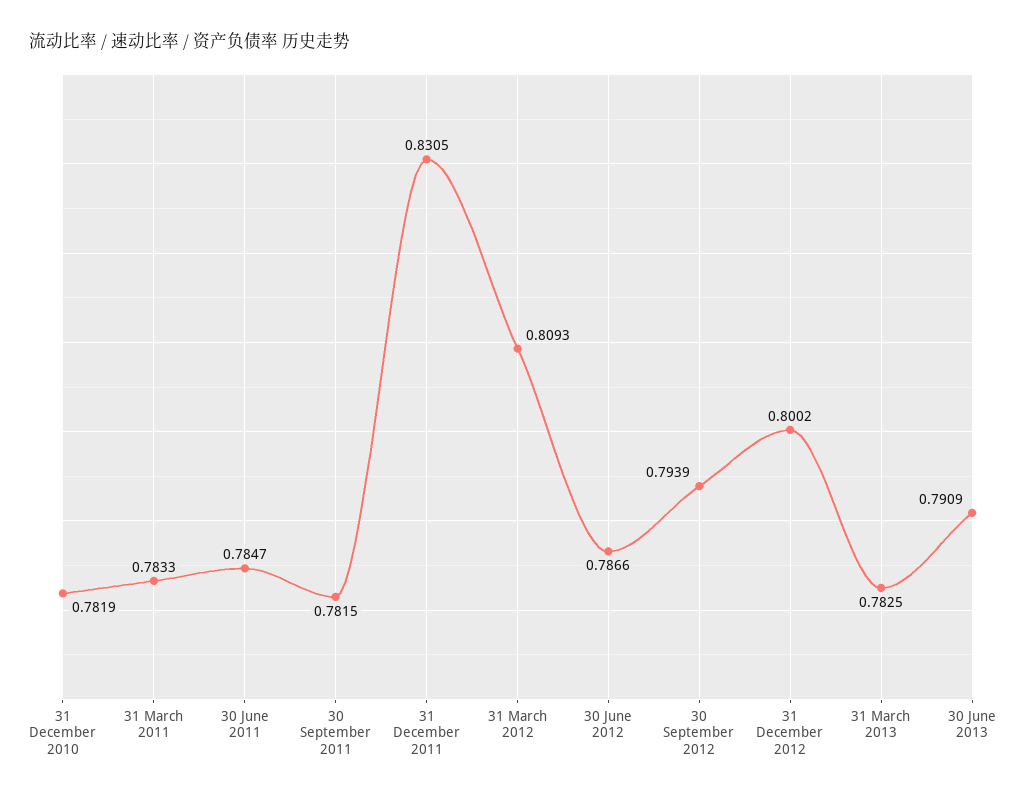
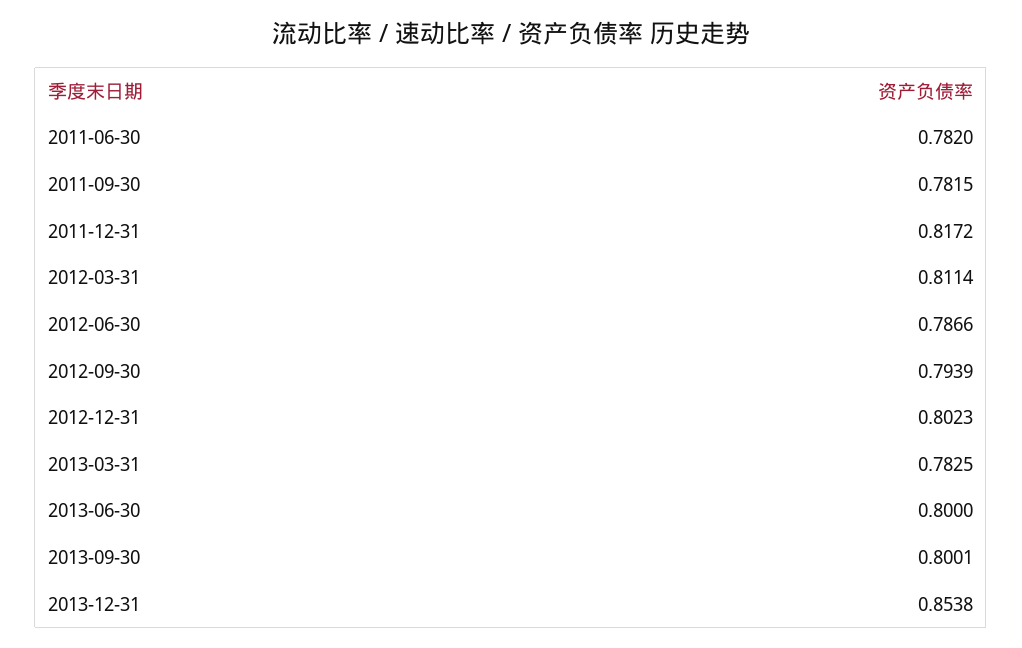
31 December 2010: 0.7819 -> none
31 March 2011: 0.7833 -> none
30 June 2011: 0.7847 -> 0.782
31 December 2011: 0.8305 -> 0.8172
31 March 2012: 0.8093 -> 0.8114
31 December 2012: 0.8002 -> 0.8023
30 June 2013: 0.7909 -> 0.8
2013-09-30: none -> 0.8001
2013-12-31: none -> 0.8538

